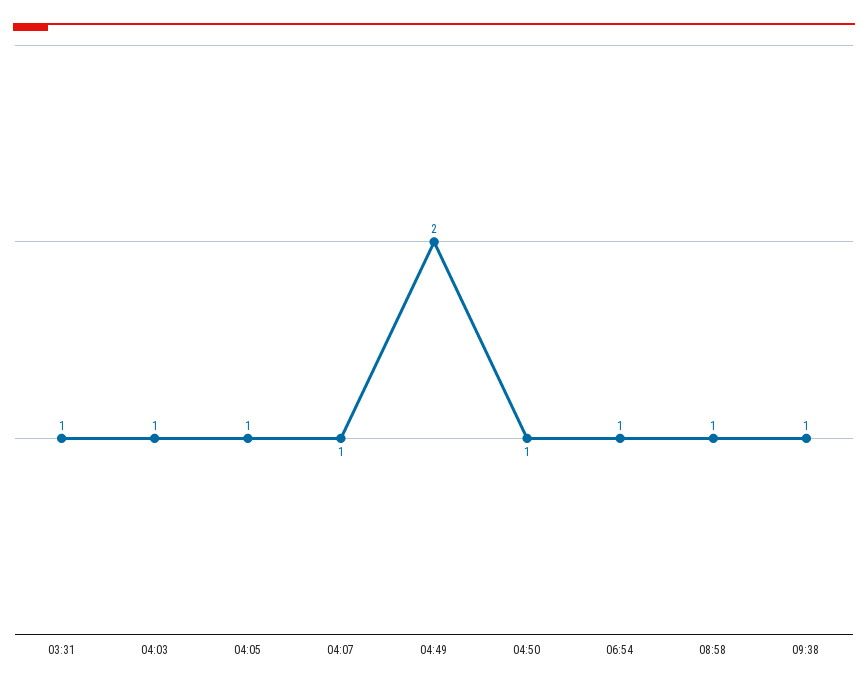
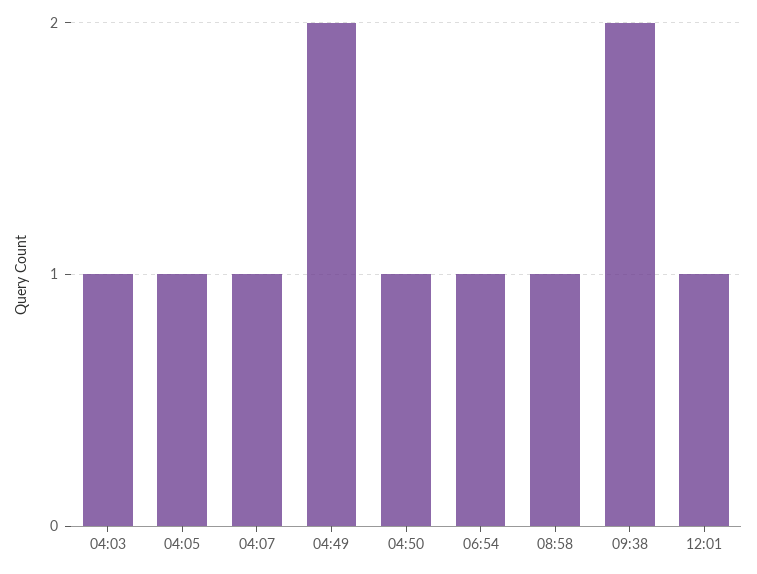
03:31: 1 -> none
09:38: 1 -> 2
12:01: none -> 1

